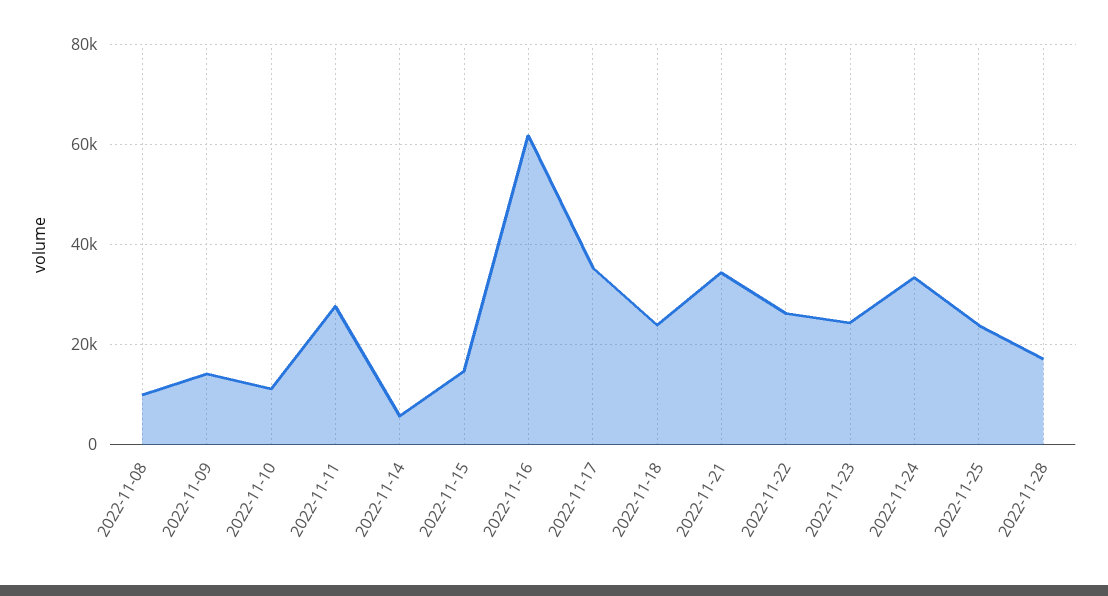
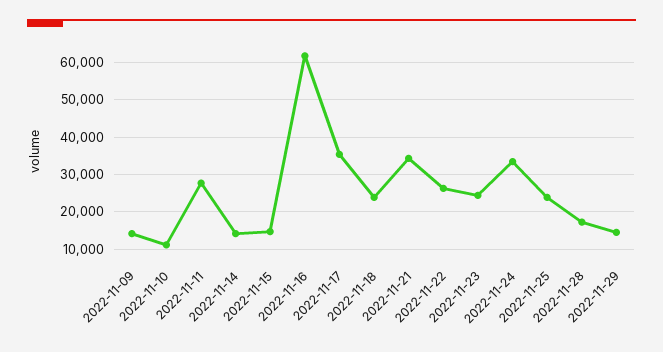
2022-11-08: 10000 -> none
2022-11-14: 6000 -> 14000
2022-11-29: none -> 14000

